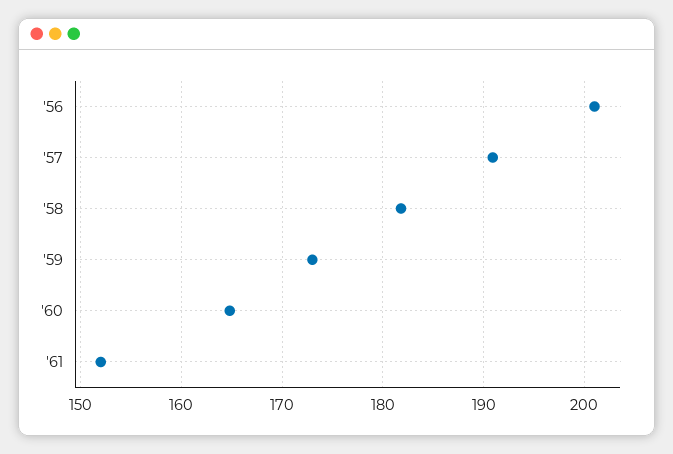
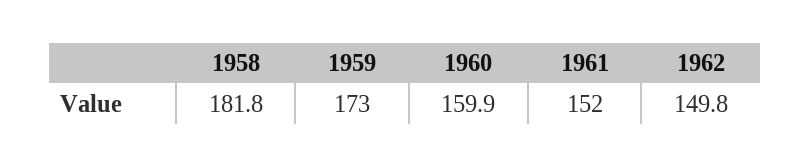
'56: 201 -> none
'57: 191 -> none
'60: 165 -> 159.9
1962: none -> 149.8

